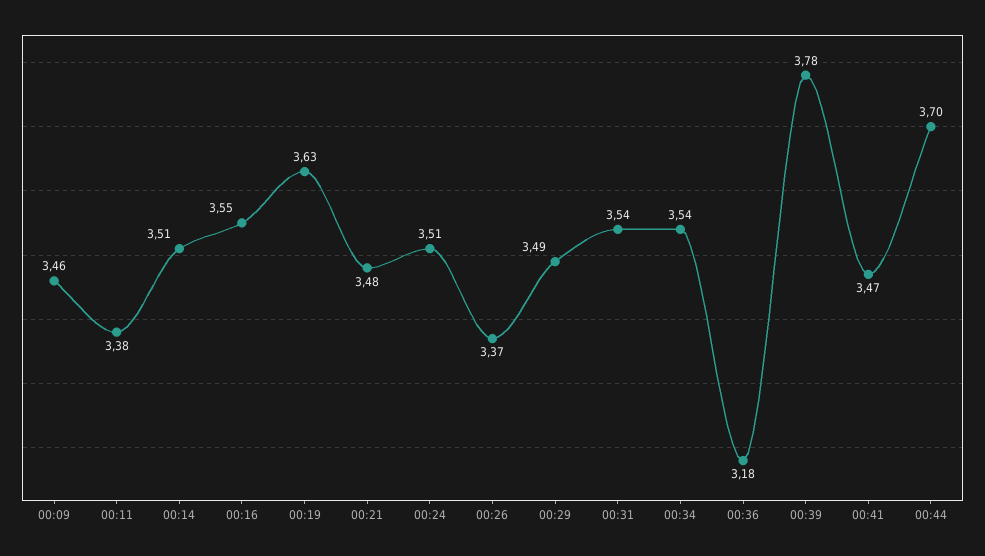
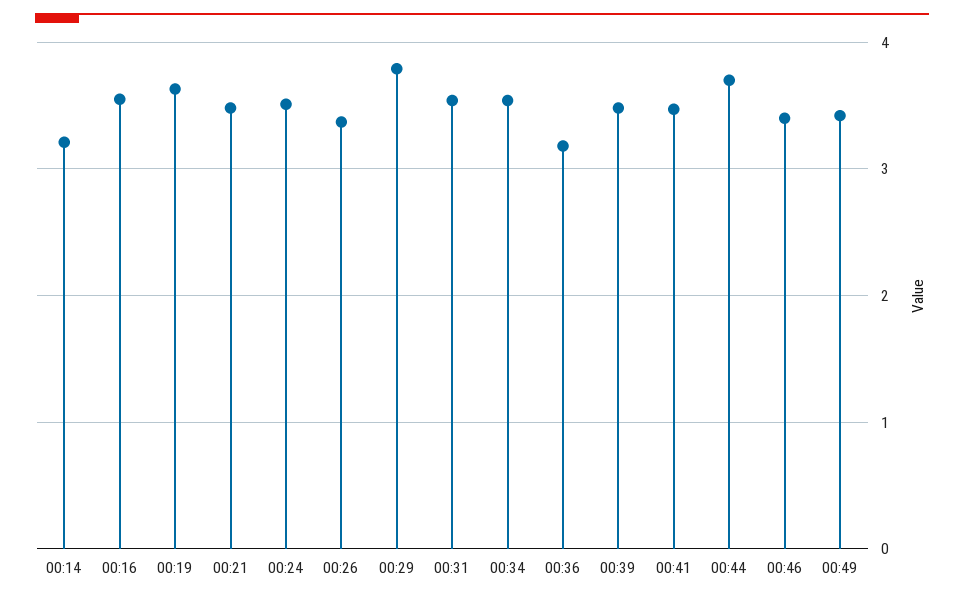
00:09: 3.46 -> none
00:11: 3.38 -> none
00:14: 3.51 -> 3.2
00:29: 3.49 -> 3.8
00:39: 3.78 -> 3.5
00:46: none -> 3.4
00:49: none -> 3.4

